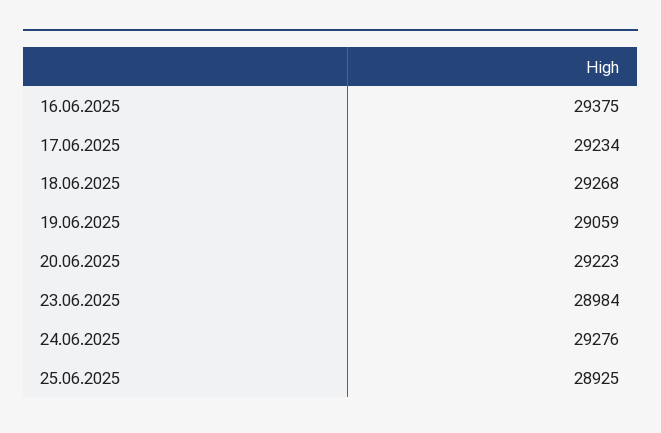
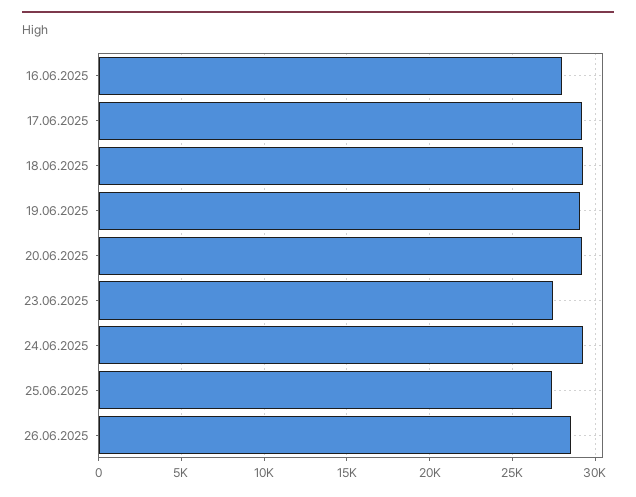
16.06.2025: 29375 -> 28000
23.06.2025: 28984 -> 27500
25.06.2025: 28925 -> 27500
26.06.2025: none -> 28500

